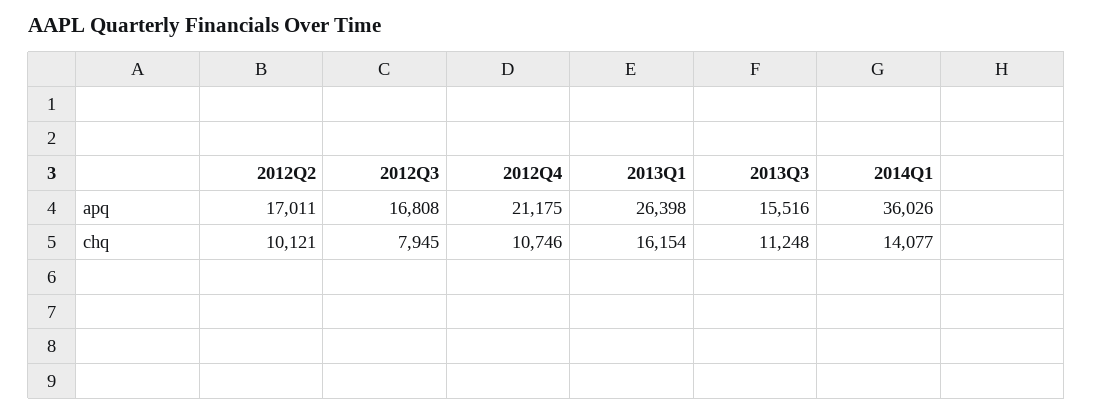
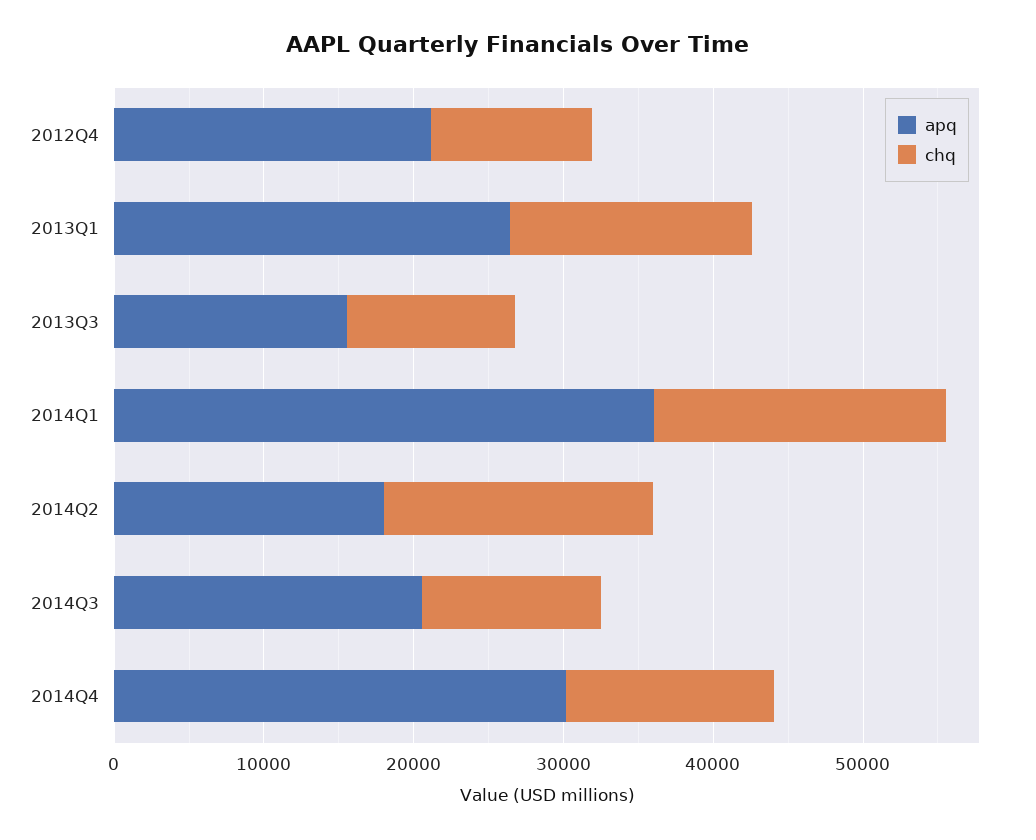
apq, 2012Q2: 17011 -> none
apq, 2012Q3: 16808 -> none
chq, 2012Q2: 10121 -> none
chq, 2012Q3: 7945 -> none
chq, 2014Q1: 14077 -> 20000
apq, 2014Q2: none -> 18000
chq, 2014Q2: none -> 18000
apq, 2014Q3: none -> 20000
chq, 2014Q3: none -> 12000
apq, 2014Q4: none -> 30000
chq, 2014Q4: none -> 14000

